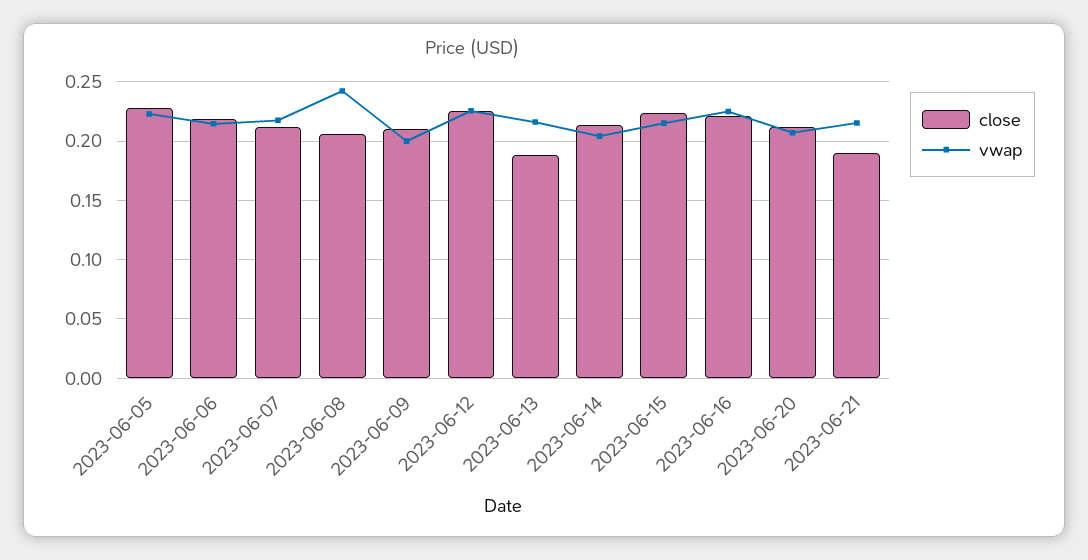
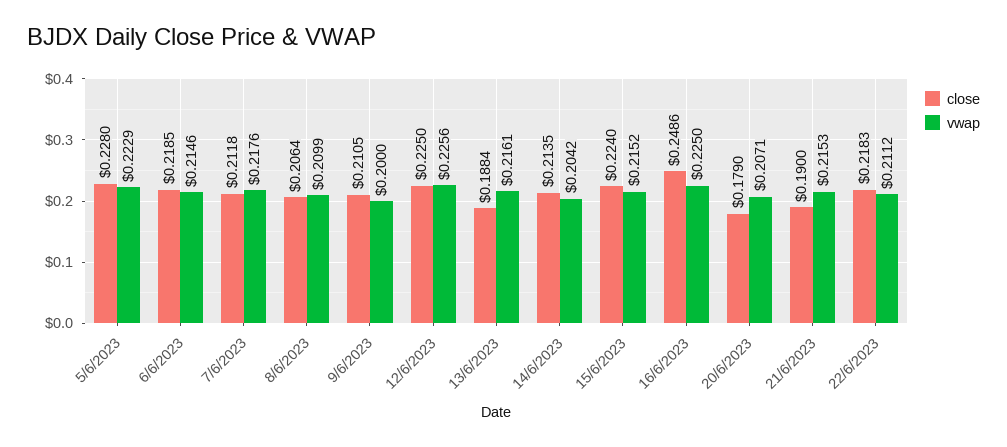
vwap, 2023-06-08: 0.24 -> 0.2099
close, 2023-06-16: 0.22 -> 0.2486
close, 2023-06-20: 0.21 -> 0.179
close, 22/6/2023: none -> 0.2183
vwap, 22/6/2023: none -> 0.2112

